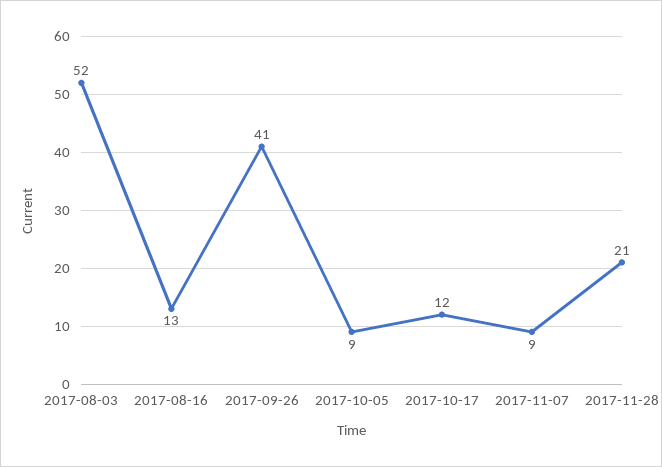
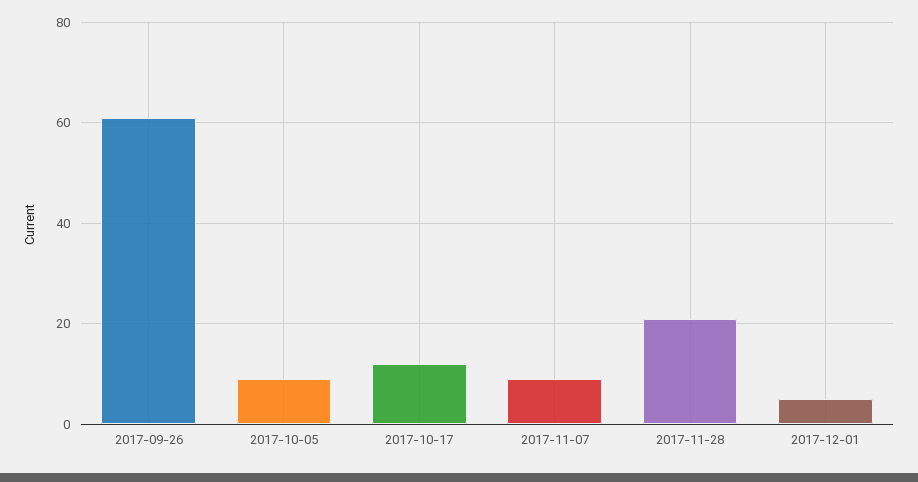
2017-08-03: 52 -> none
2017-08-16: 13 -> none
2017-09-26: 41 -> 60
2017-12-01: none -> 5

